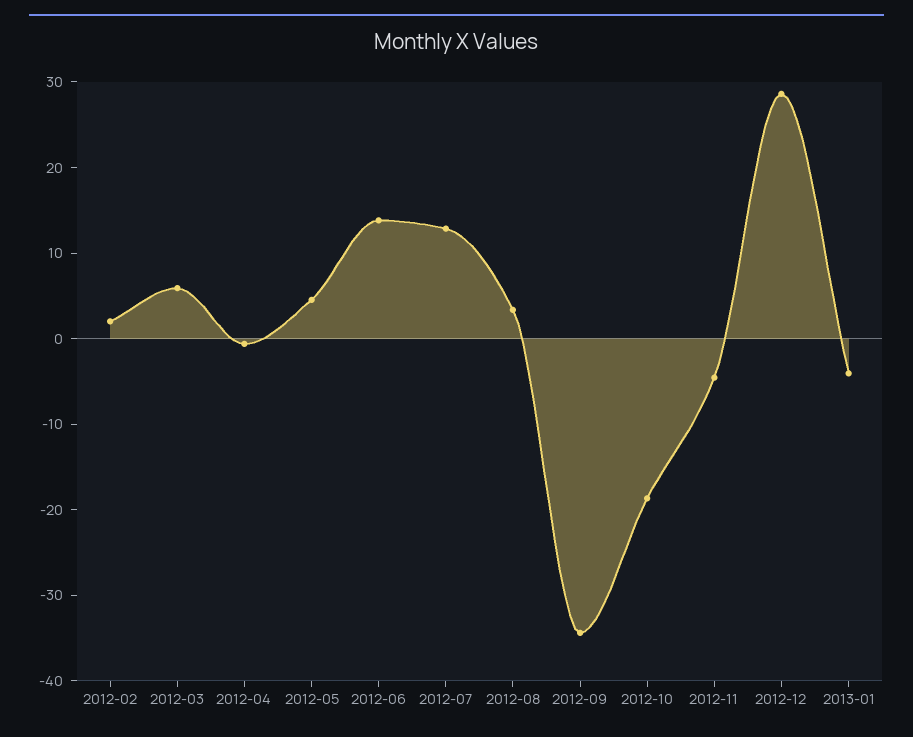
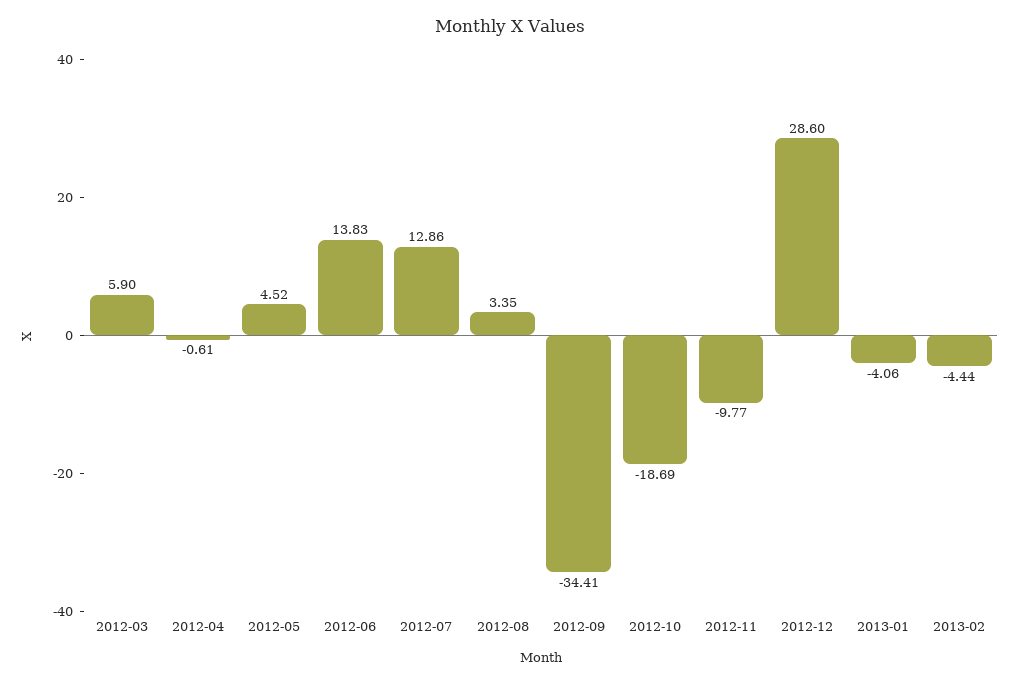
2012-02: 2 -> none
2012-11: -4 -> -9.77
2013-02: none -> -4.44

